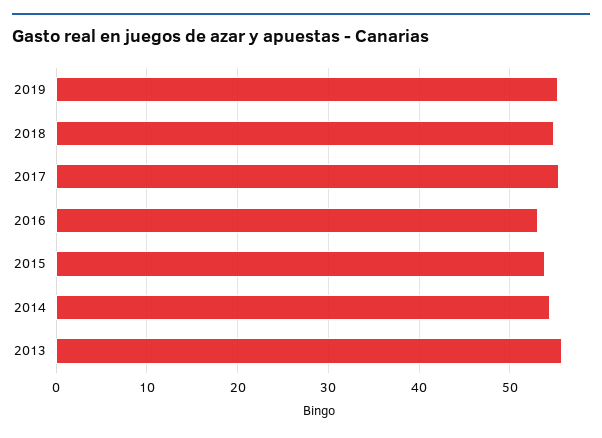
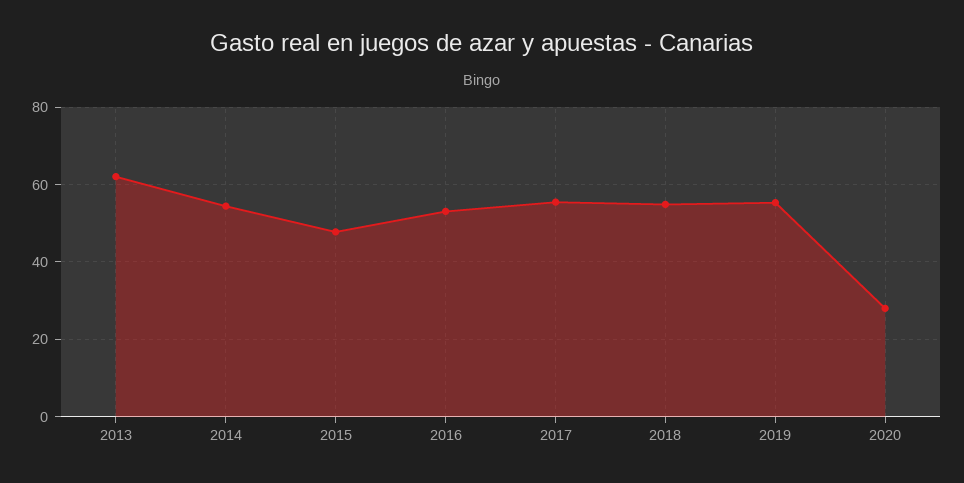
2015: 54 -> 48
2013: 56 -> 62
2020: none -> 28

